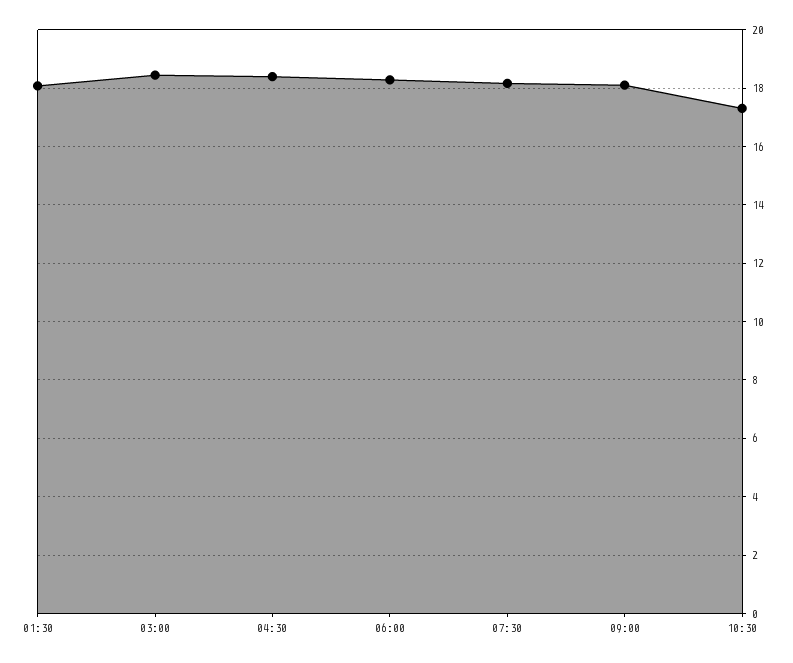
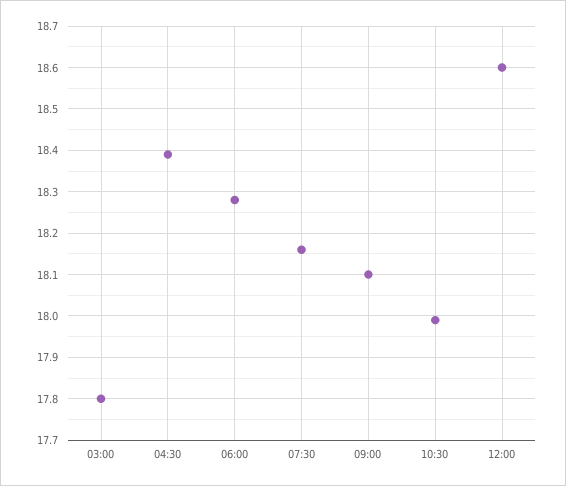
01:30: 18 -> none
03:00: 18.5 -> 17.8
10:30: 17.25 -> 18
12:00: none -> 18.6

